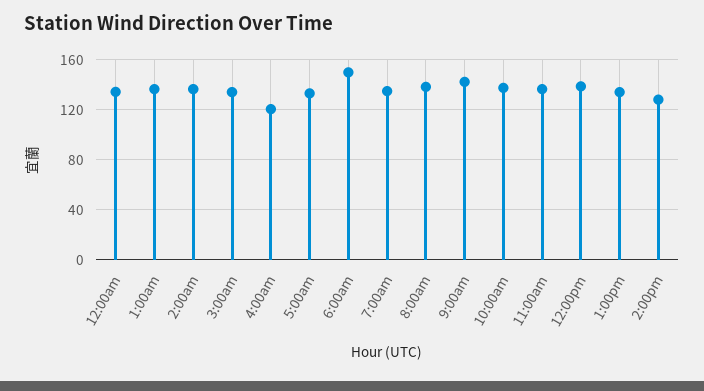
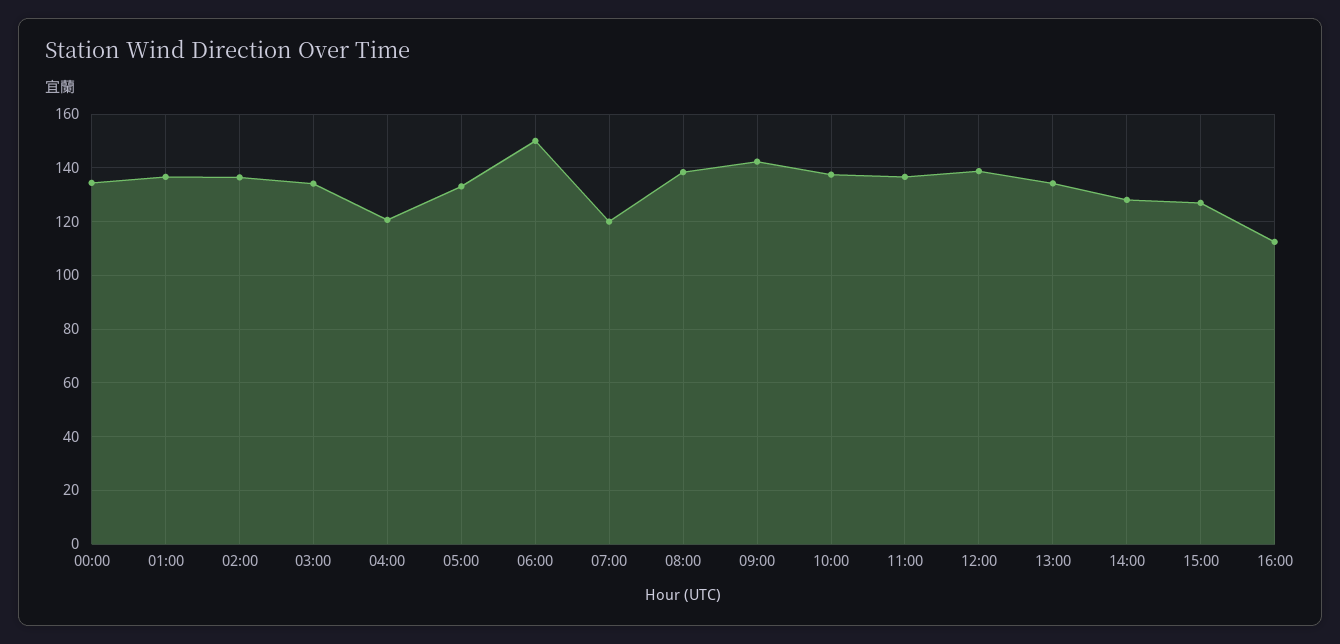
7:00am: 135 -> 120
15:00: none -> 127.5
16:00: none -> 112.5

